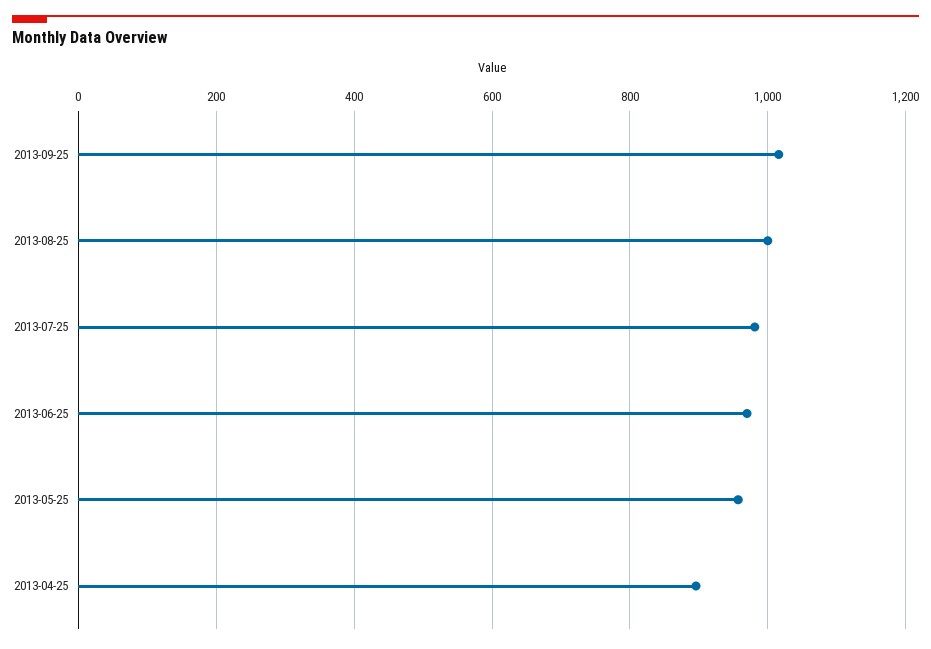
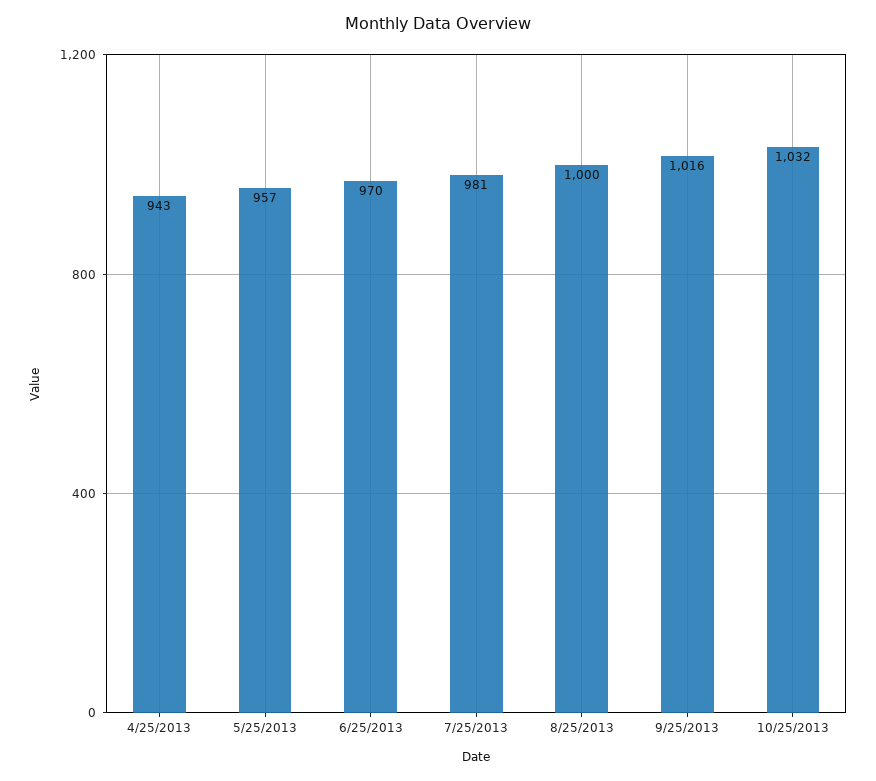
2013-04-25: 900 -> 943
10/25/2013: none -> 1032

